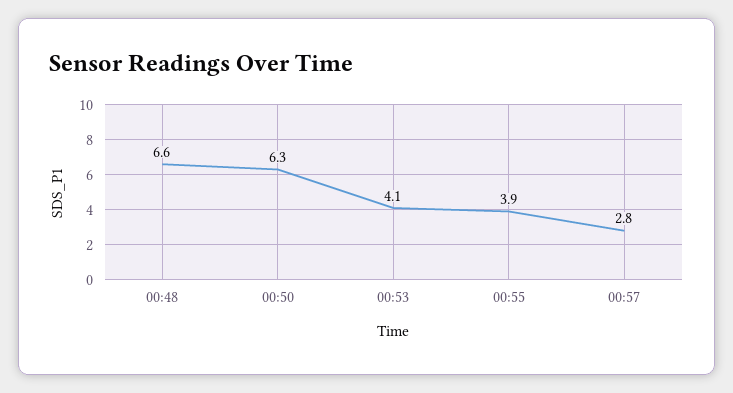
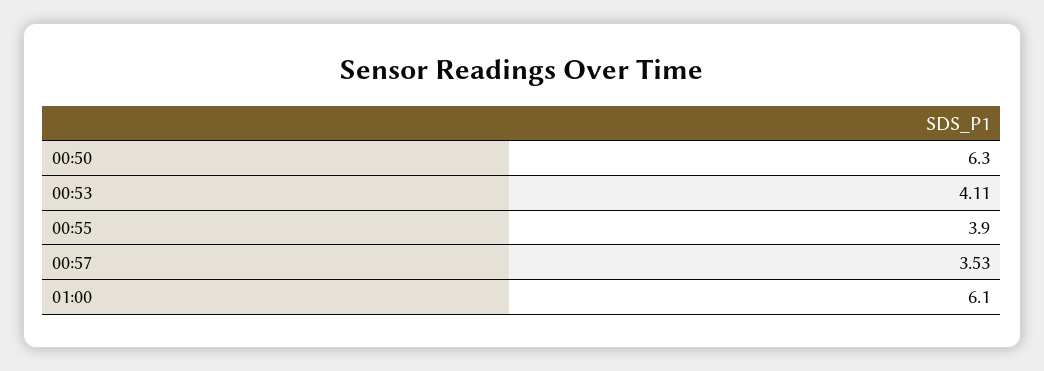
00:48: 6.6 -> none
00:57: 2.8 -> 3.53
01:00: none -> 6.1

